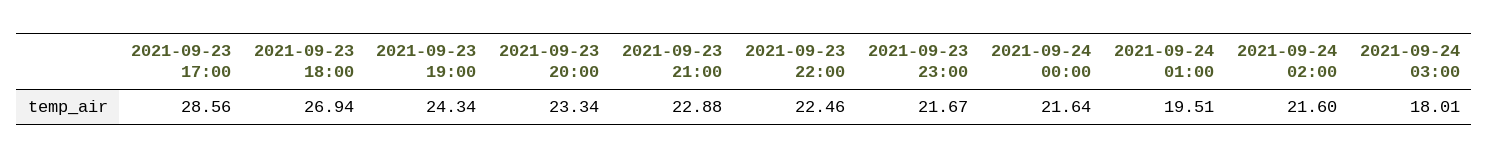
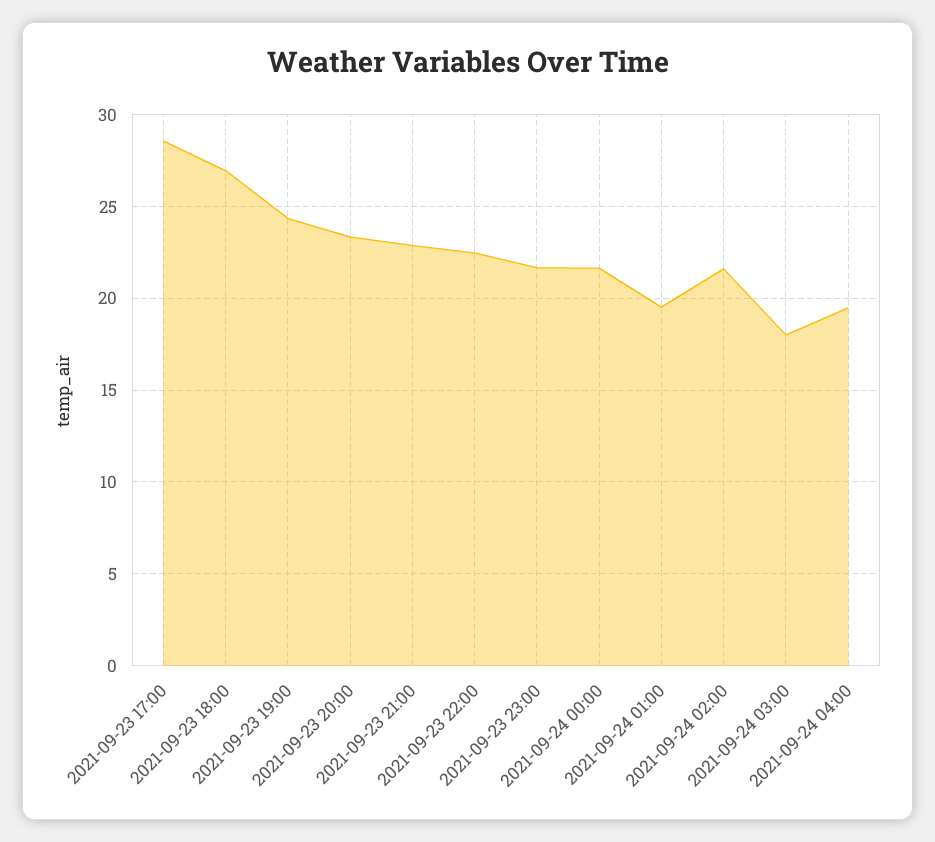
2021-09-24 04:00: none -> 19.5

